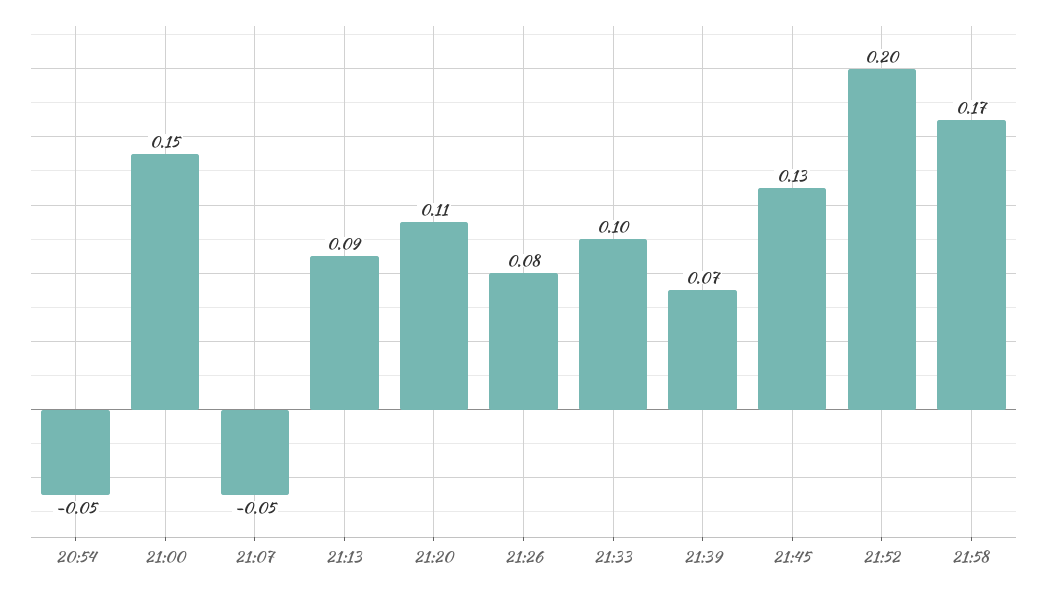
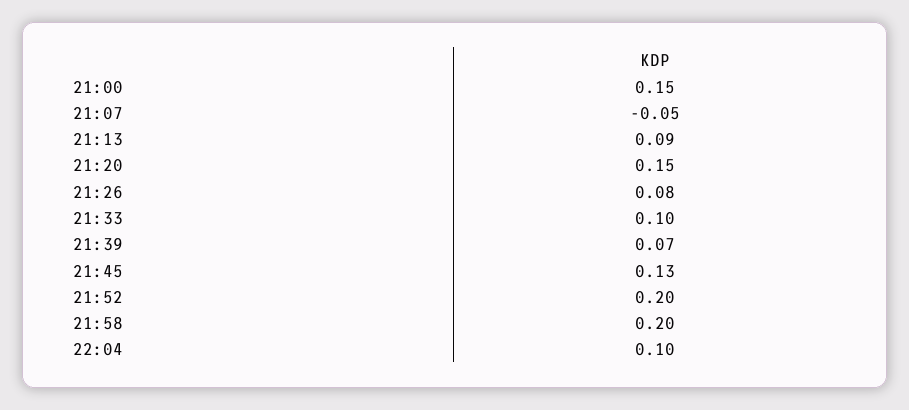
20:54: -0.05 -> none
21:20: 0.11 -> 0.15
21:58: 0.17 -> 0.2
22:04: none -> 0.1

